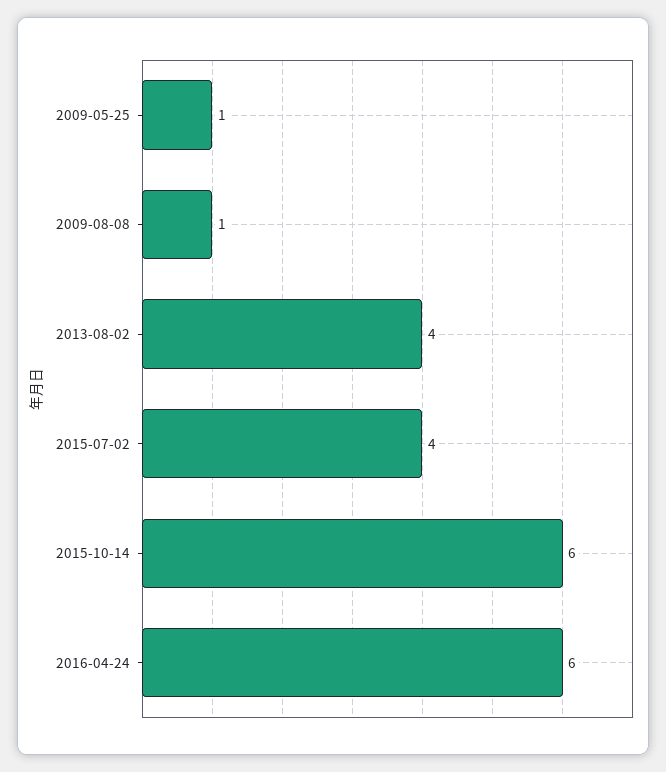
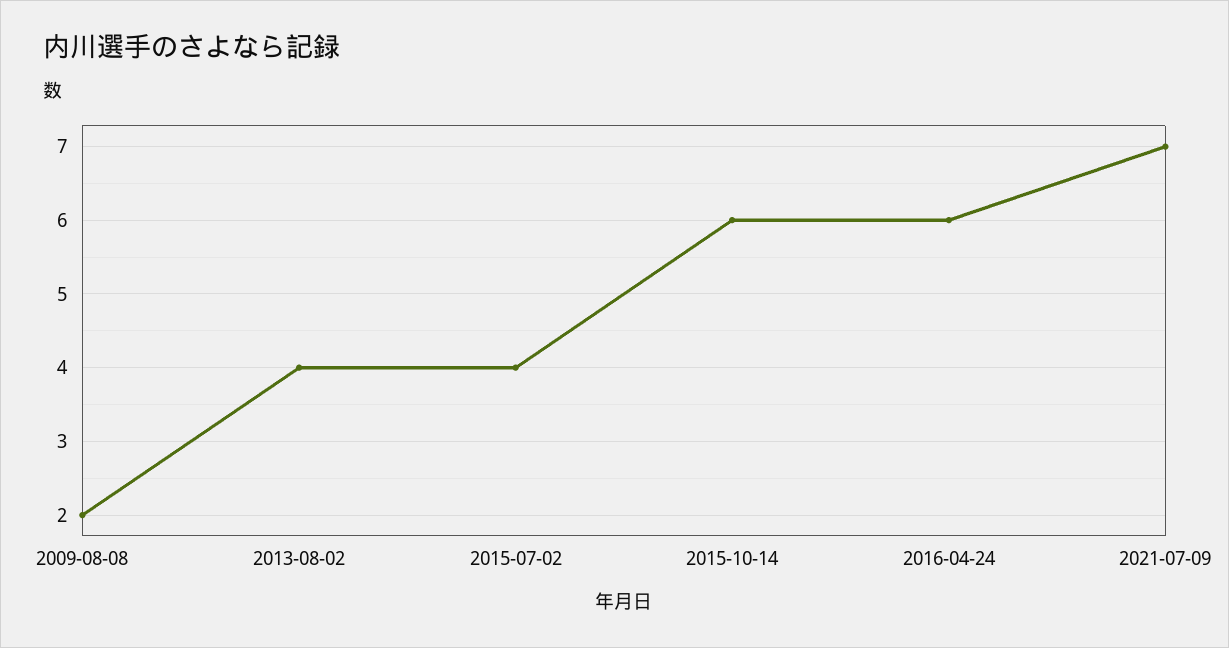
2009-05-25: 1 -> none
2009-08-08: 1 -> 2
2021-07-09: none -> 7

